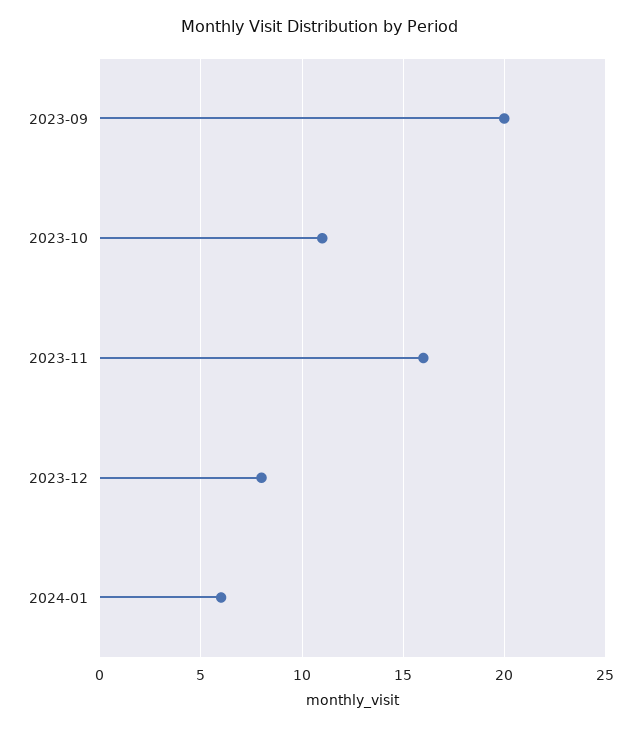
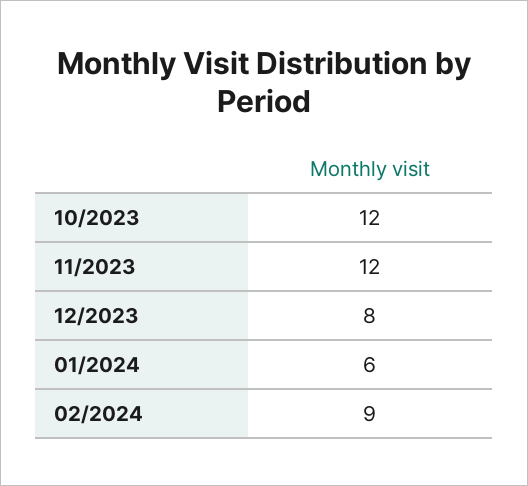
2023-09: 20 -> none
2023-10: 11 -> 12
2023-11: 16 -> 12
02/2024: none -> 9

